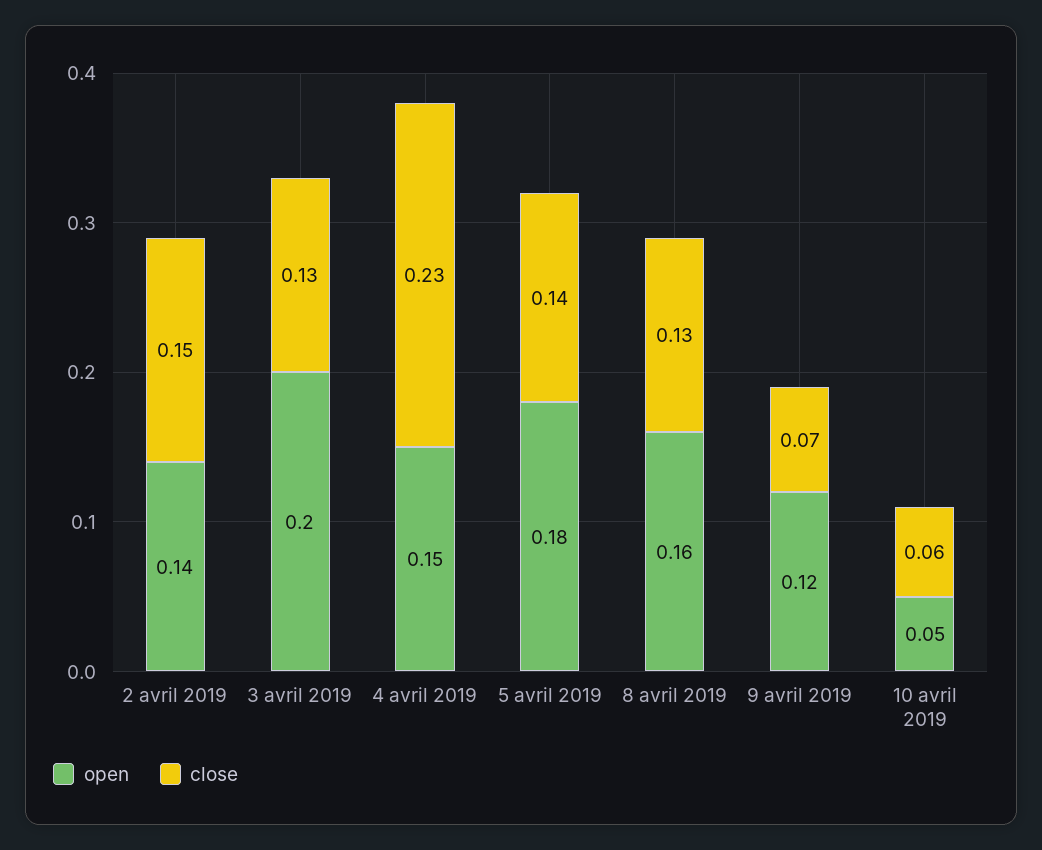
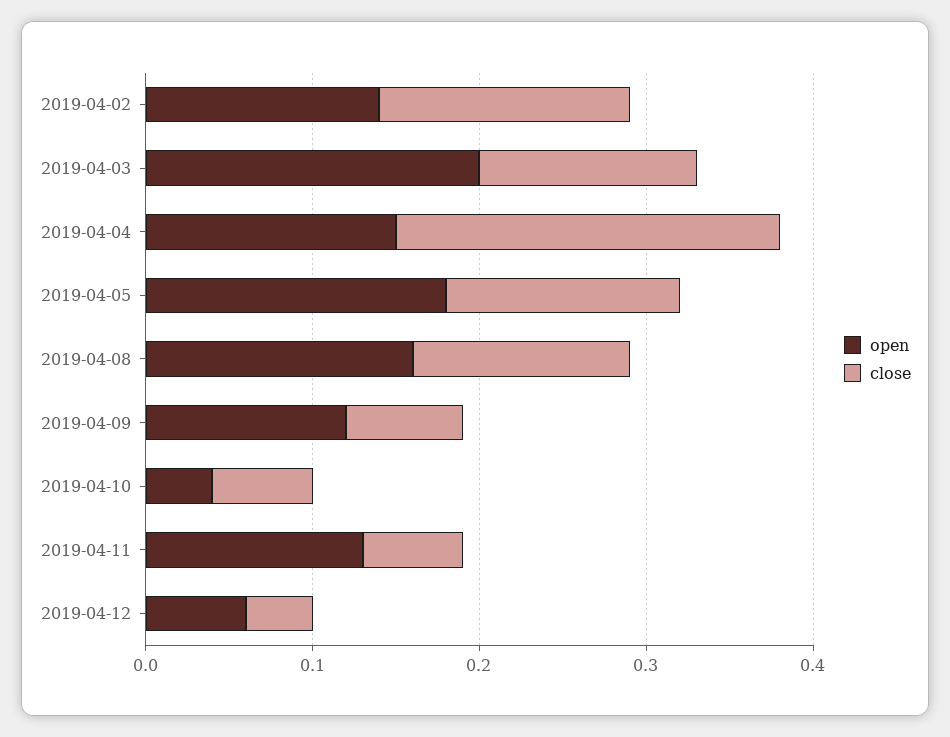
open, 10 avril 2019: 0.05 -> 0.04
open, 2019-04-11: none -> 0.13
close, 2019-04-11: none -> 0.06
open, 2019-04-12: none -> 0.06
close, 2019-04-12: none -> 0.04

